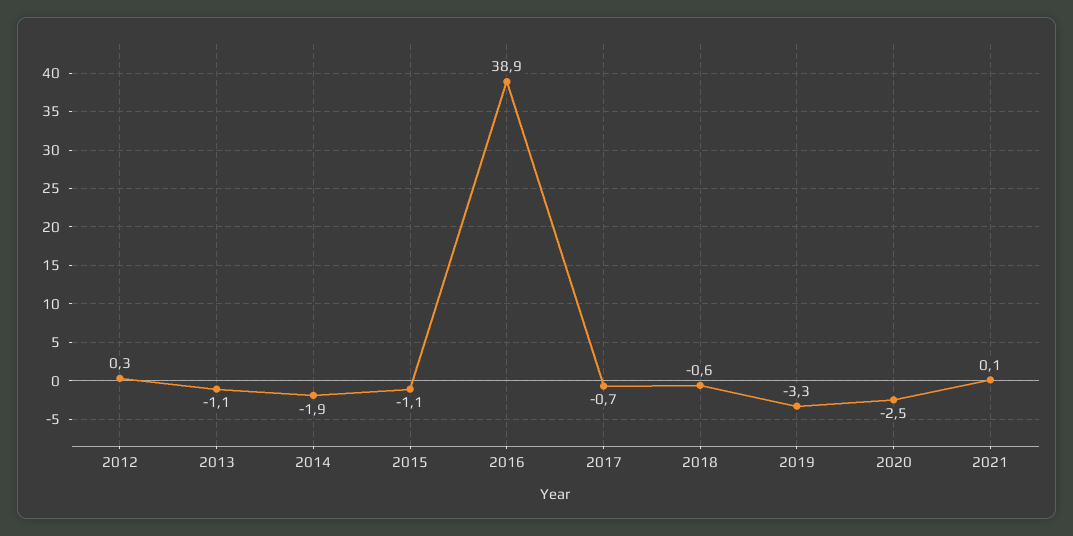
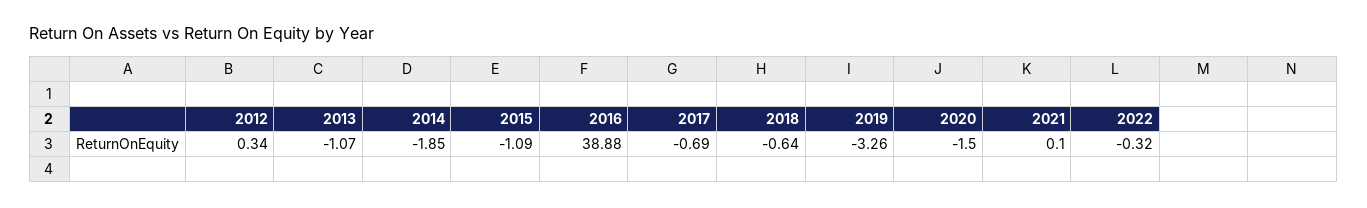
2020: -2.5 -> -1.5
2022: none -> -0.32

